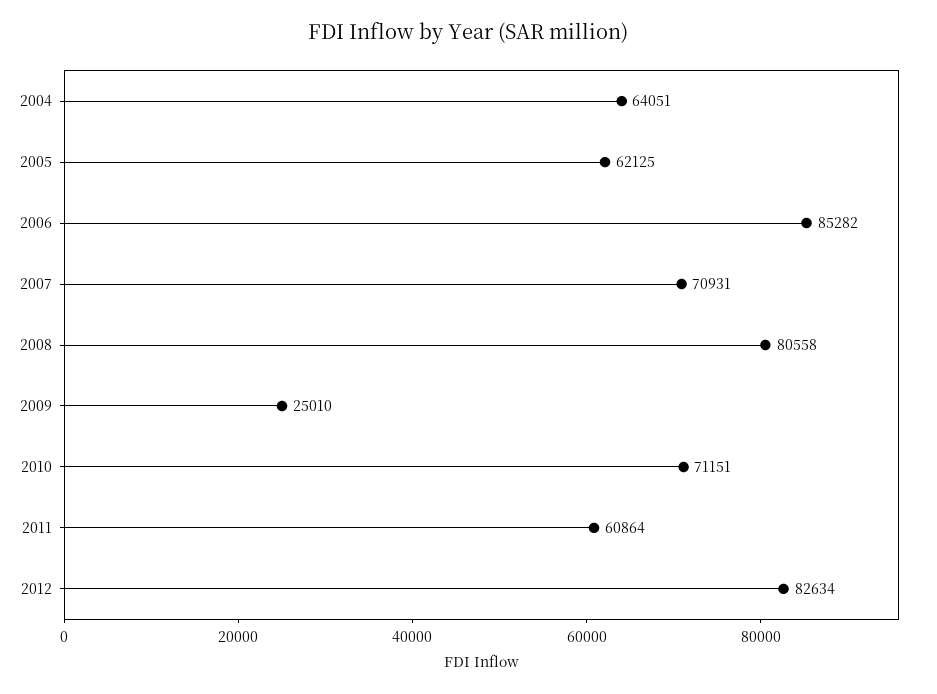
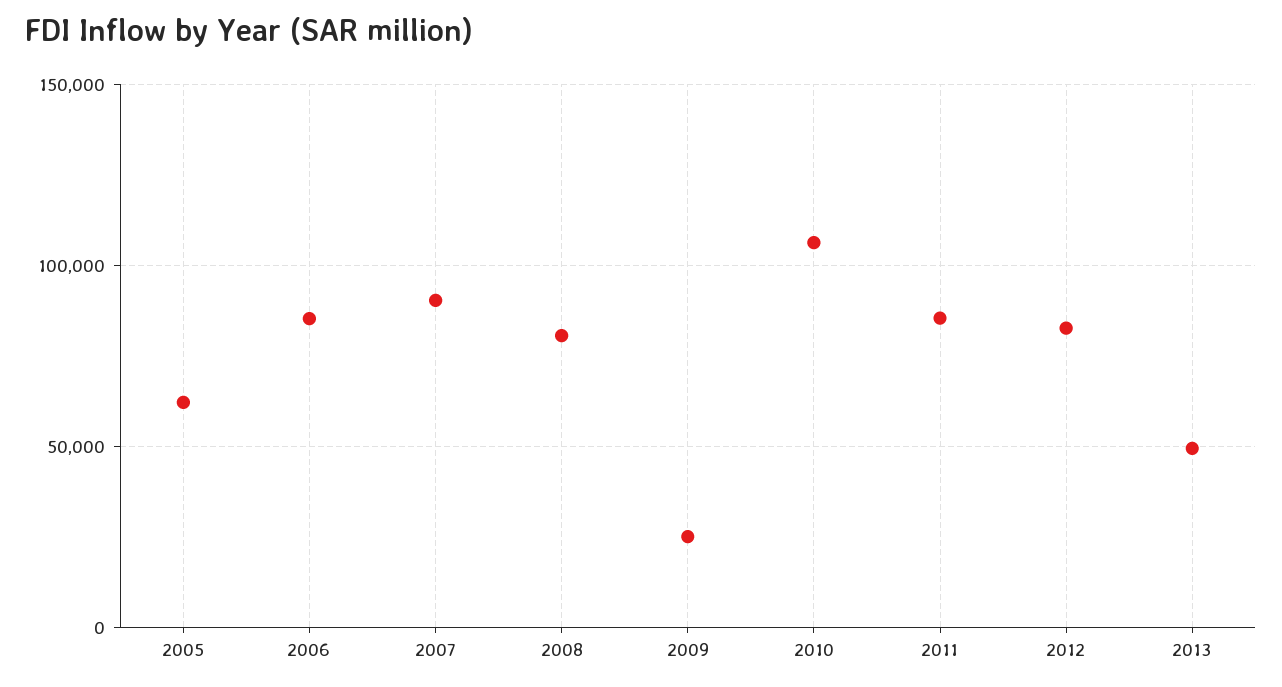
2004: 64051 -> none
2007: 70931 -> 90000
2010: 71151 -> 105000
2011: 60864 -> 85000
2013: none -> 50000

